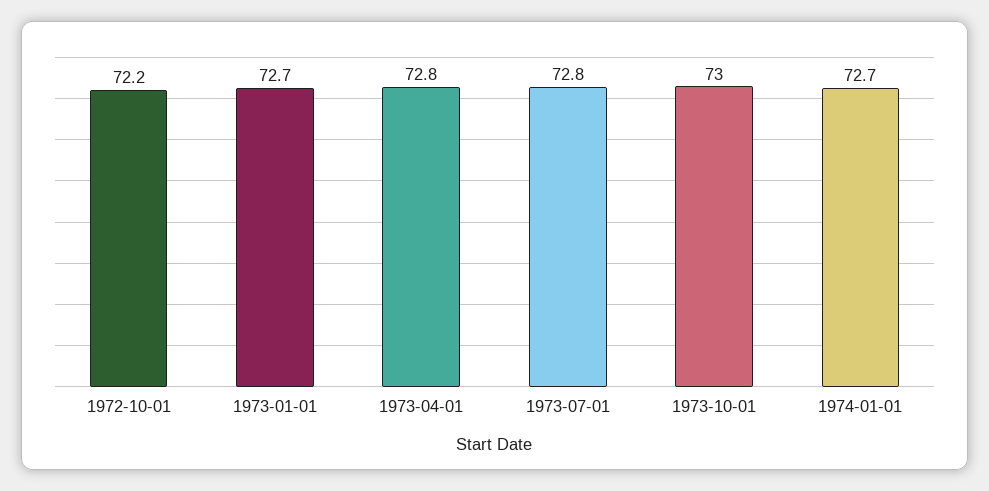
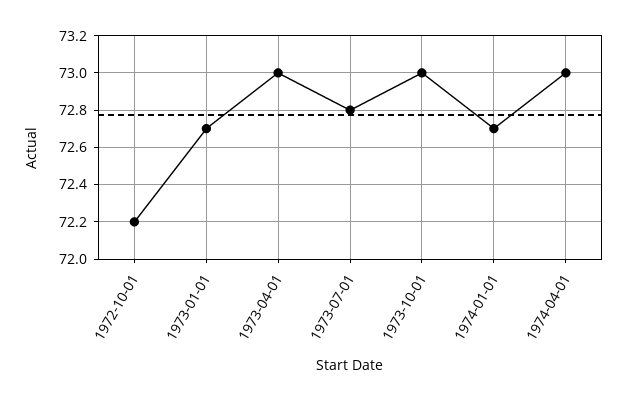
1973-04-01: 72.8 -> 73
1974-04-01: none -> 73

